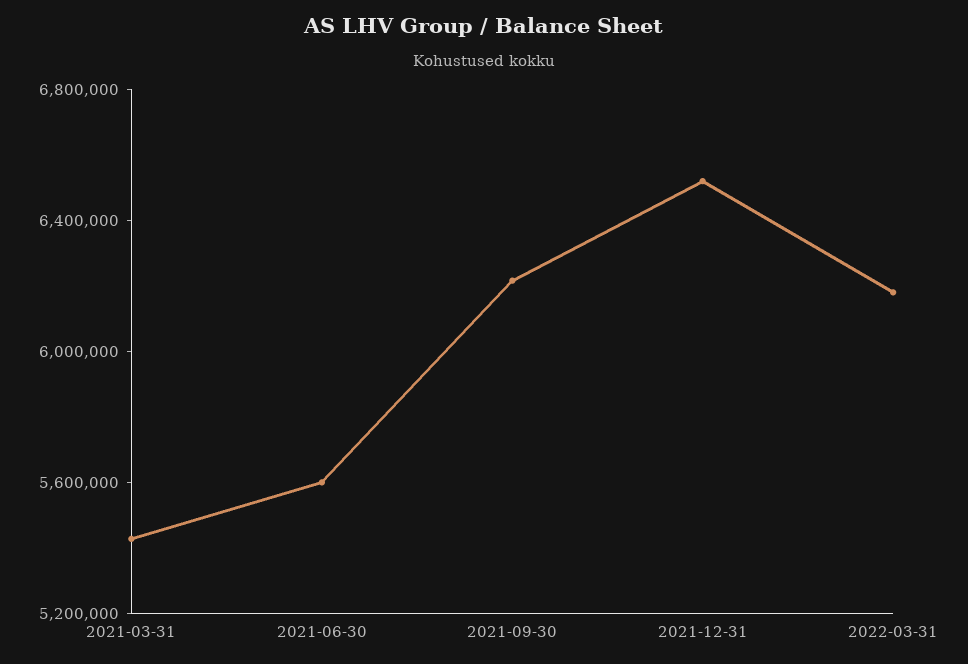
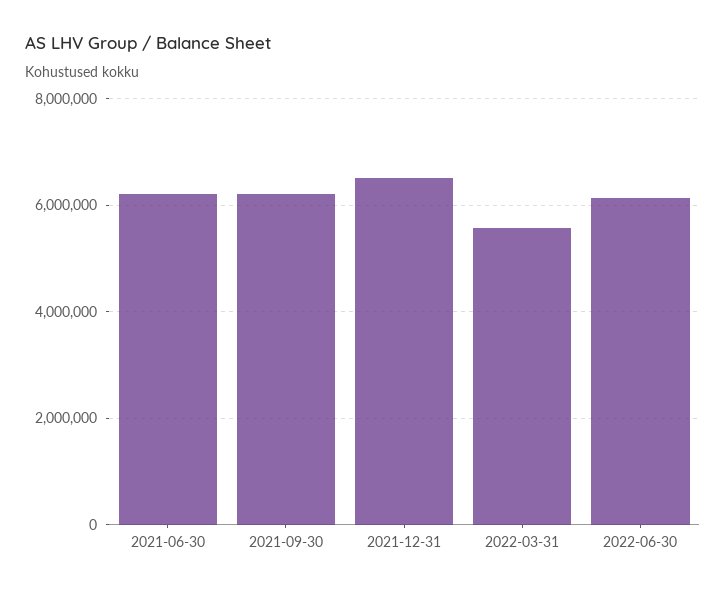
2021-03-31: 5400000 -> none
2021-06-30: 5600000 -> 6200000
2022-03-31: 6200000 -> 5600000
2022-06-30: none -> 6200000

